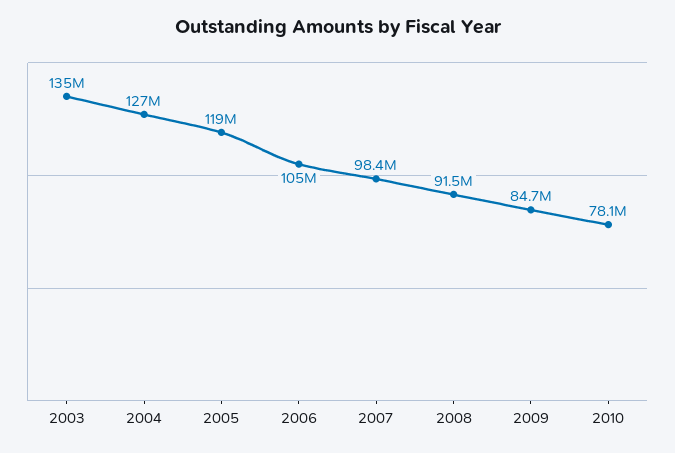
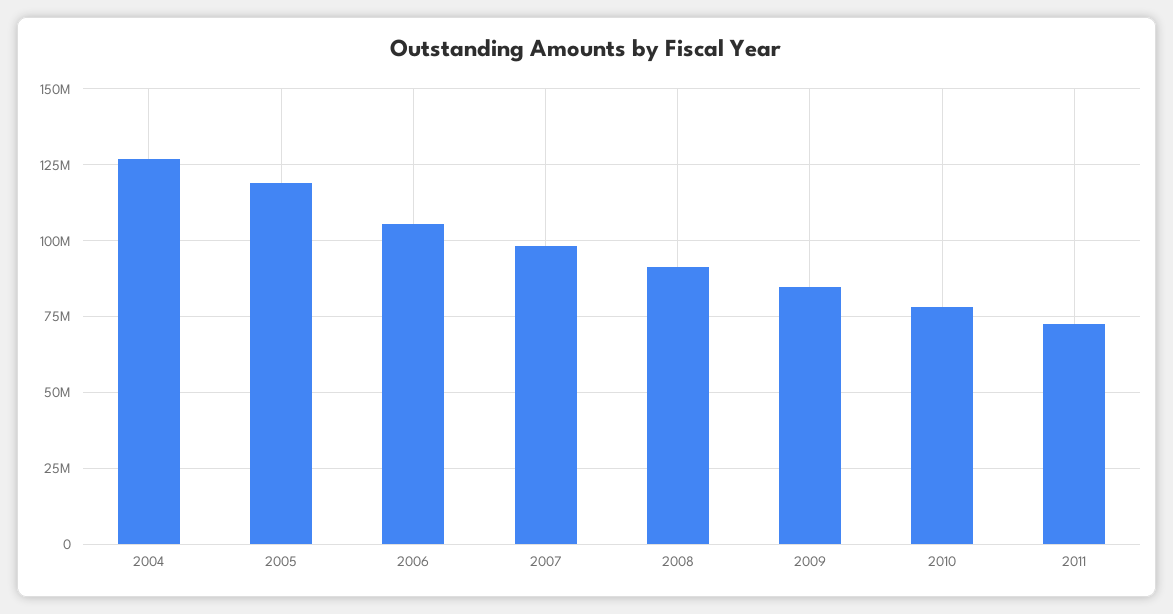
2003: 135000000 -> none
2011: none -> 72500000

